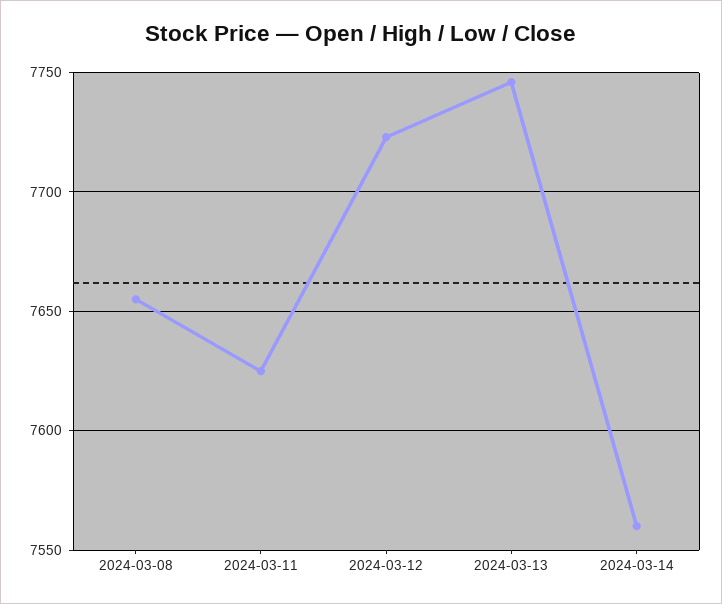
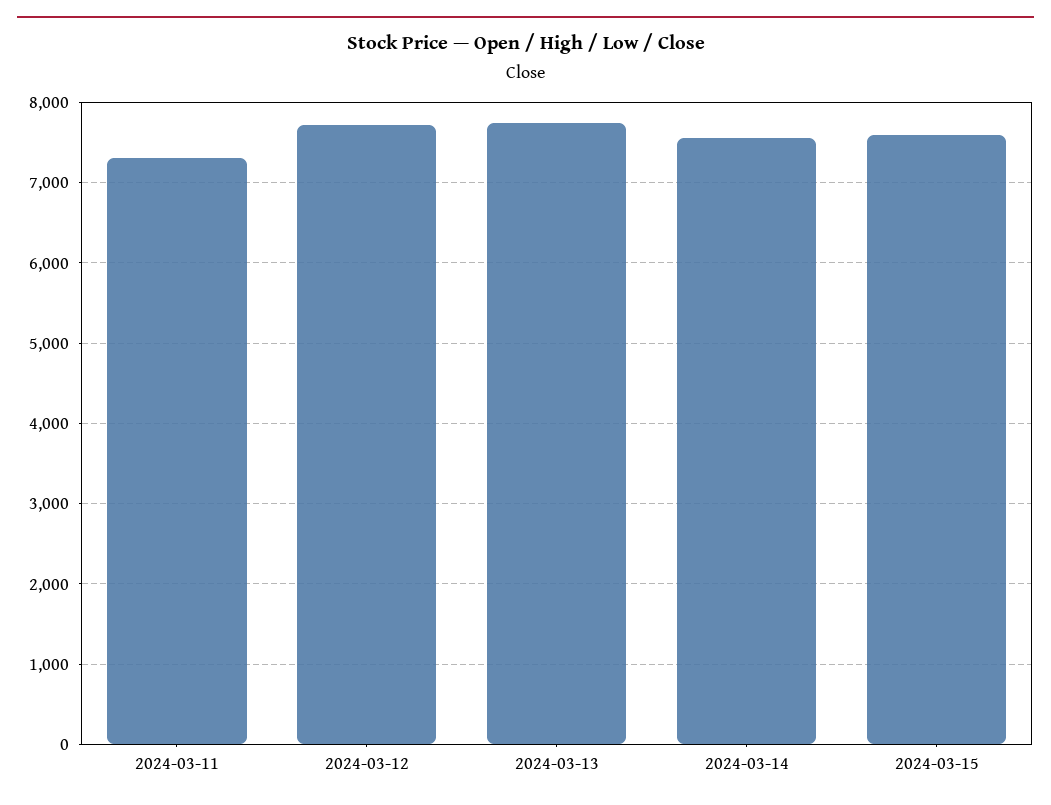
2024-03-08: 7655 -> none
2024-03-11: 7625 -> 7300
2024-03-15: none -> 7600

